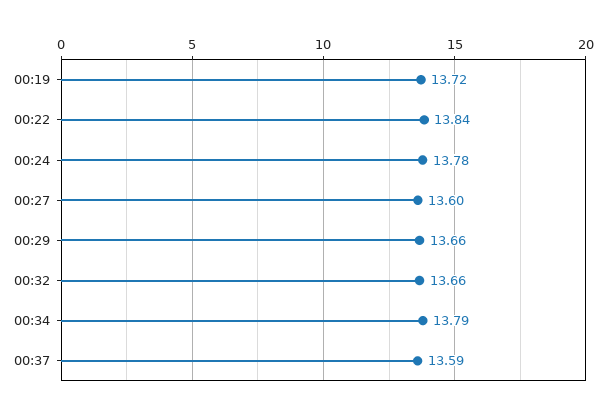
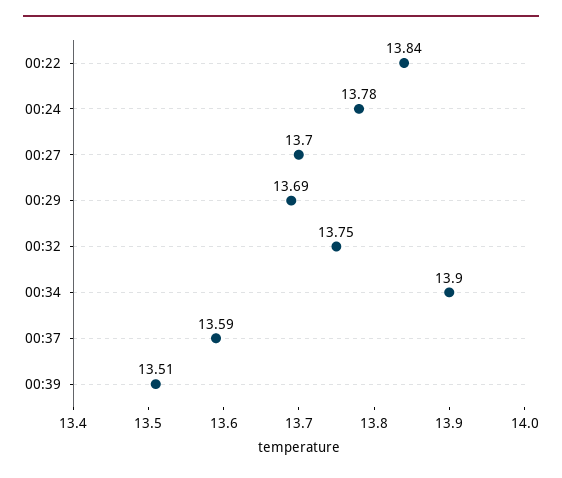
00:19: 13.72 -> none
00:27: 13.6 -> 13.7
00:29: 13.66 -> 13.69
00:32: 13.66 -> 13.75
00:34: 13.79 -> 13.9
00:39: none -> 13.51

